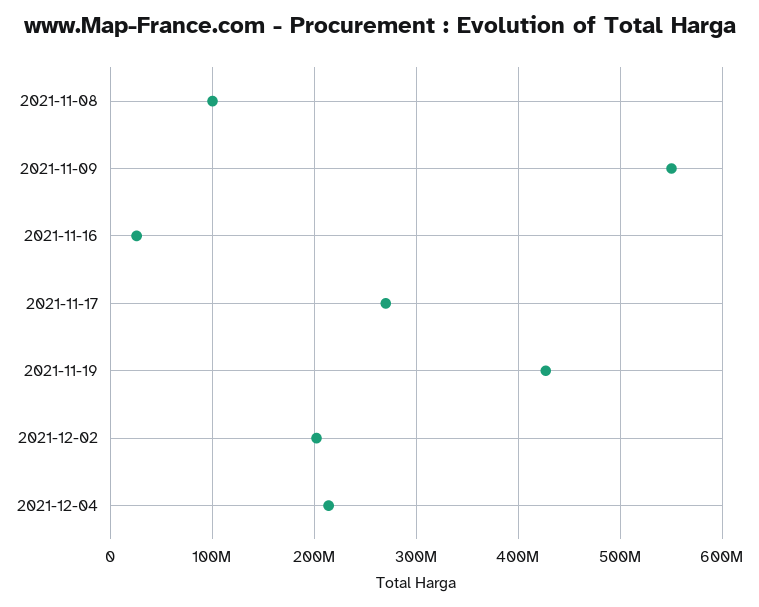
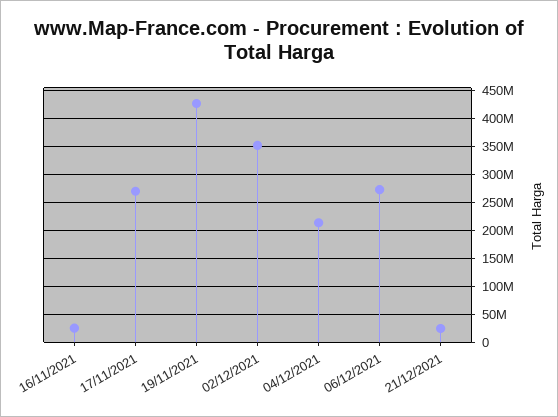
2021-11-08: 100000000 -> none
2021-11-09: 550000000 -> none
2021-12-02: 200000000 -> 350000000
06/12/2021: none -> 275000000
21/12/2021: none -> 25000000

